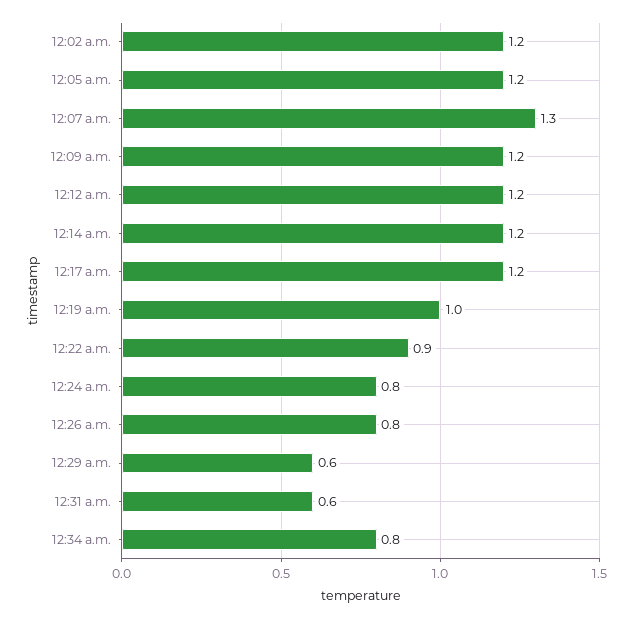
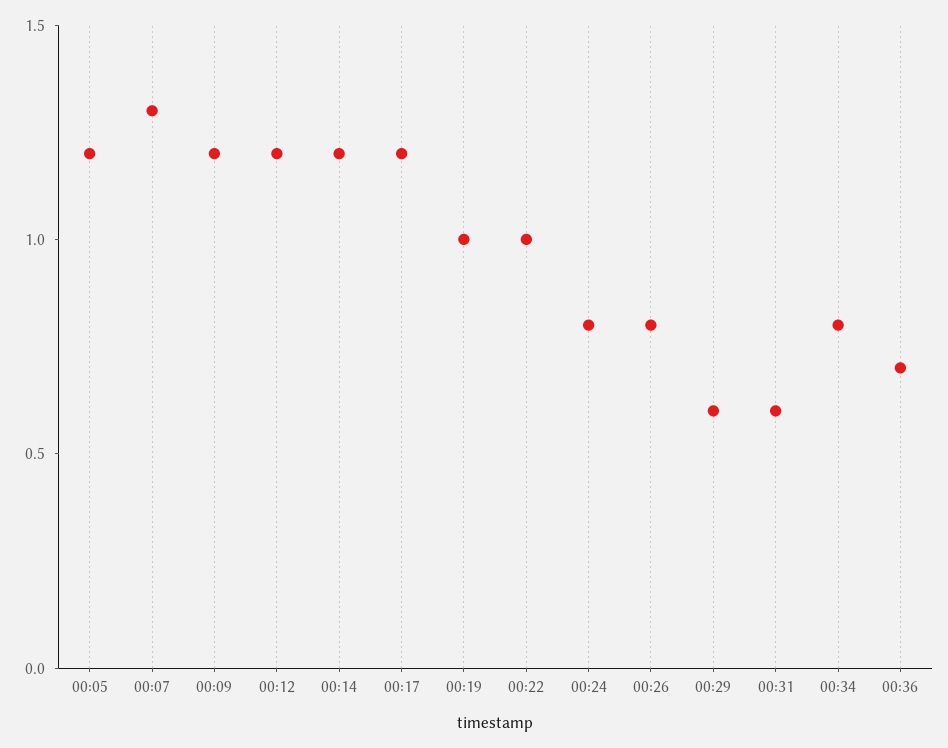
12:02 a.m.: 1.2 -> none
12:22 a.m.: 0.9 -> 1
00:36: none -> 0.7

